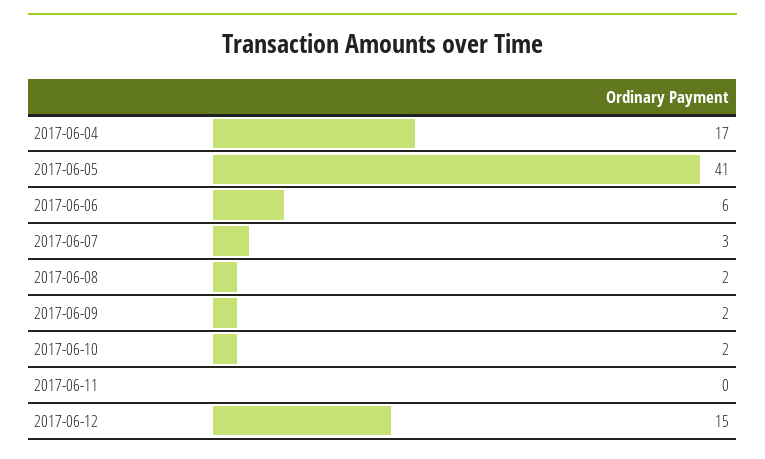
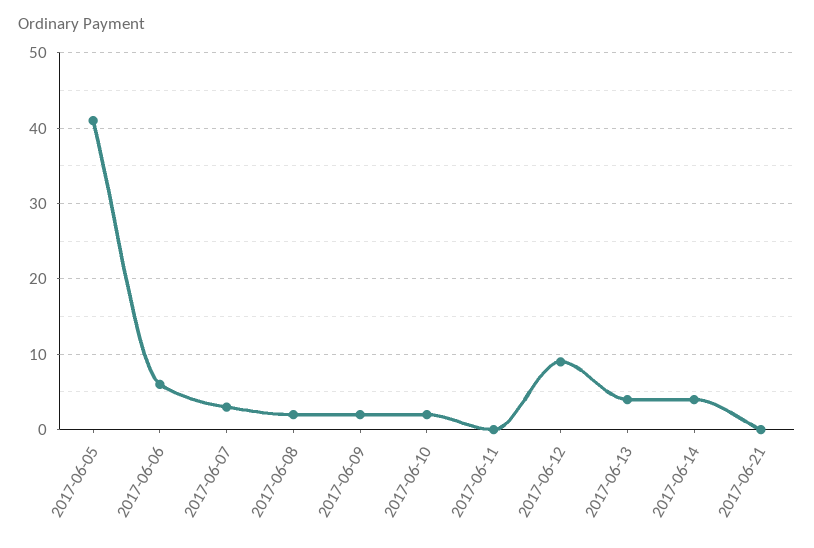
2017-06-04: 17 -> none
2017-06-12: 15 -> 9
2017-06-13: none -> 4
2017-06-14: none -> 4
2017-06-21: none -> 0

